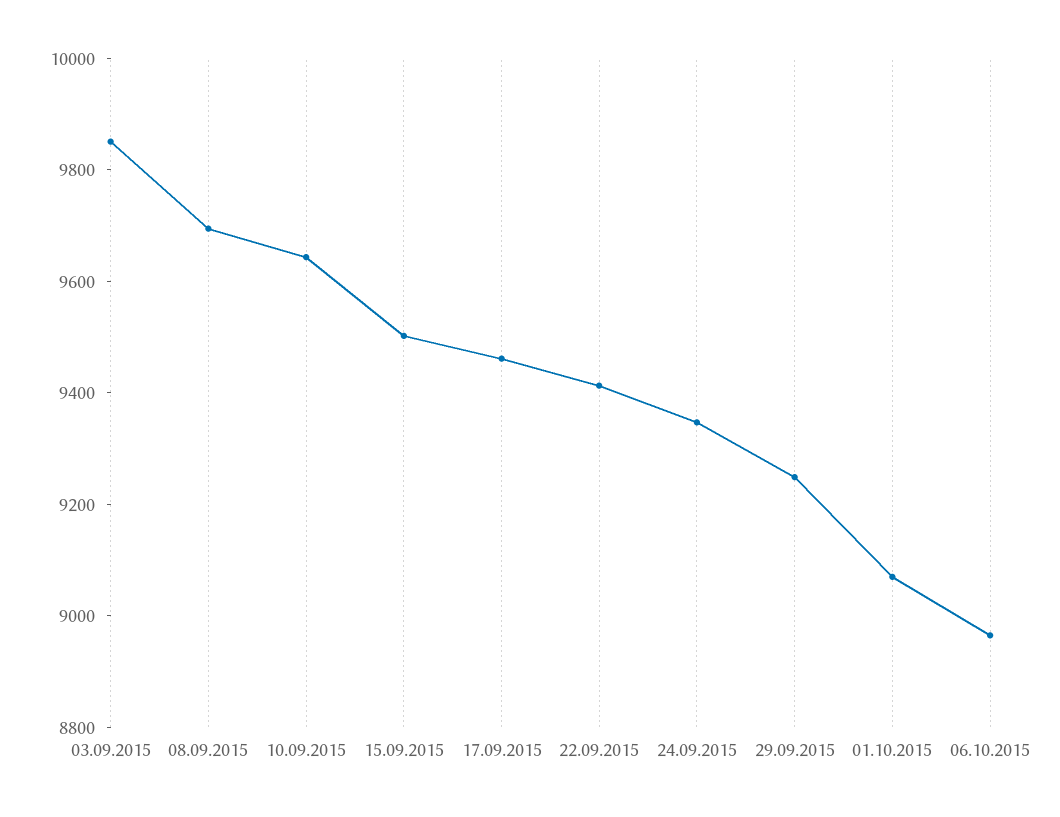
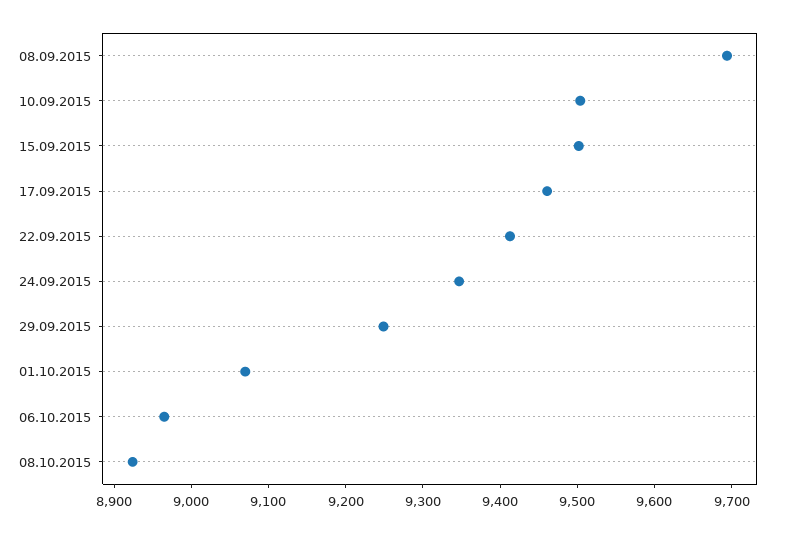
03.09.2015: 9850 -> none
10.09.2015: 9650 -> 9500
08.10.2015: none -> 8920

